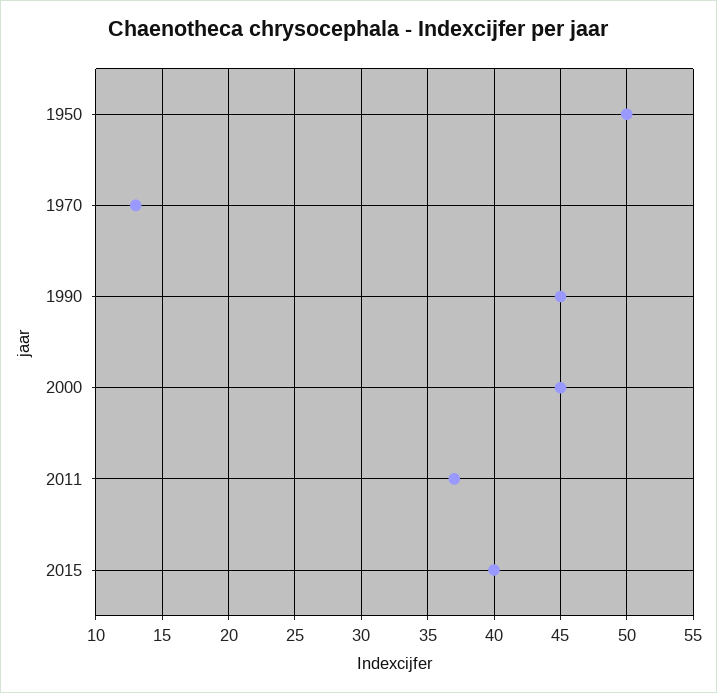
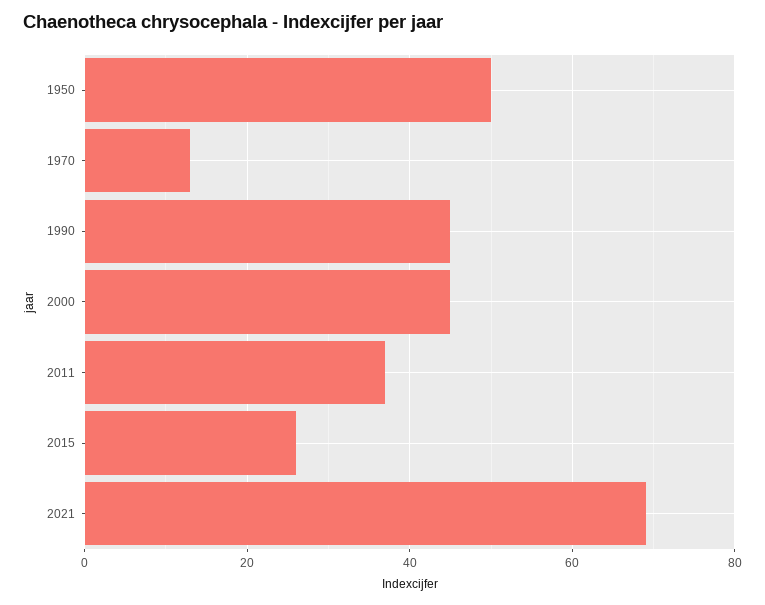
2015: 40 -> 25
2021: none -> 70

